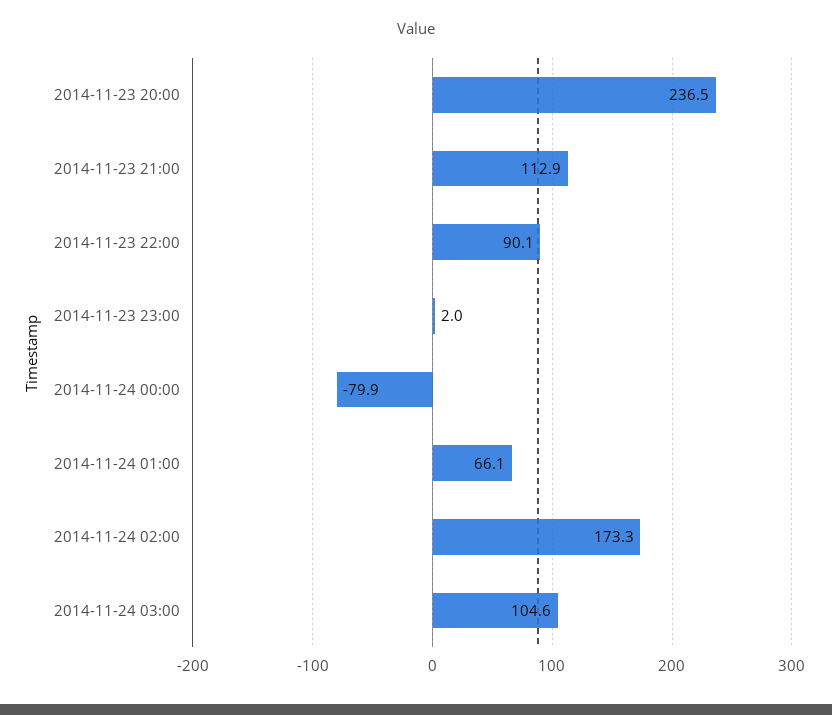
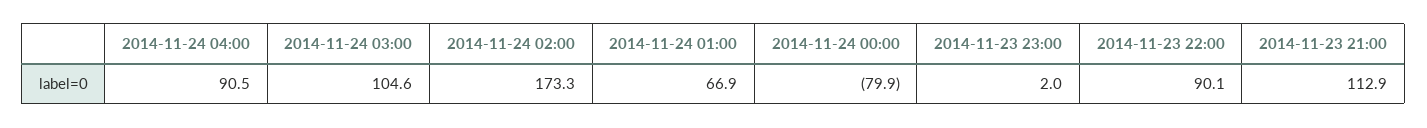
2014-11-23 20:00: 236.5 -> none
2014-11-24 01:00: 66.1 -> 66.9
2014-11-24 04:00: none -> 90.5

